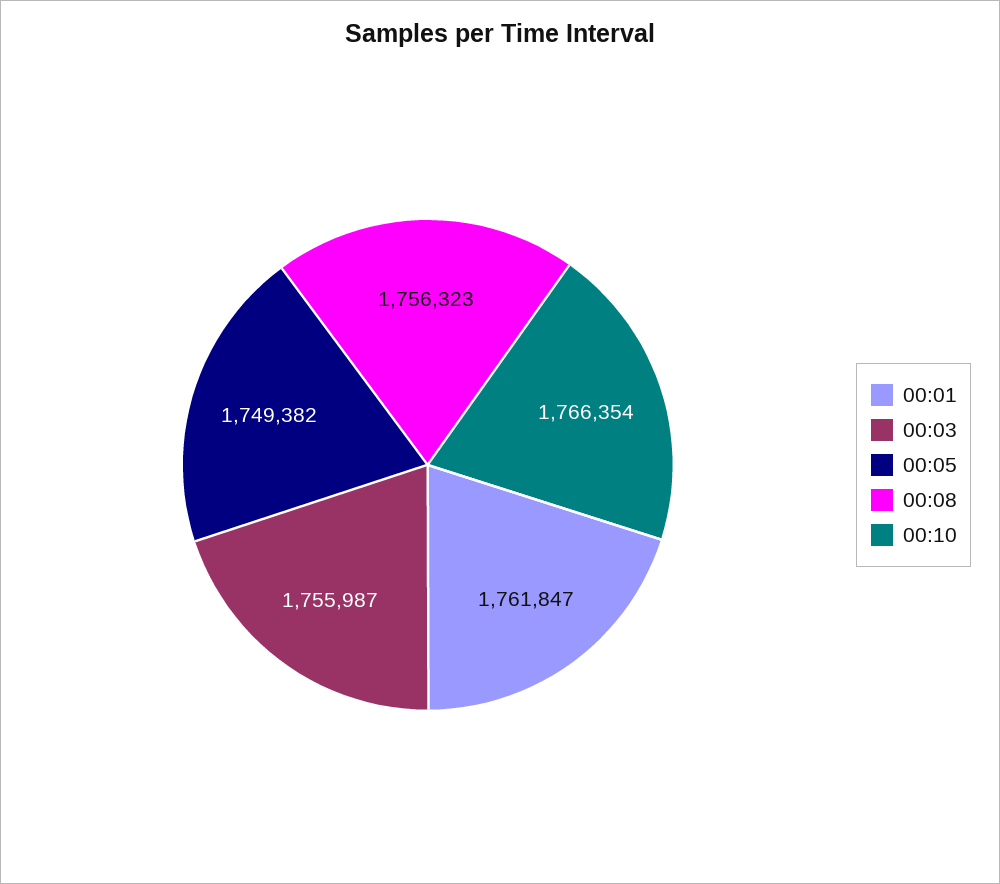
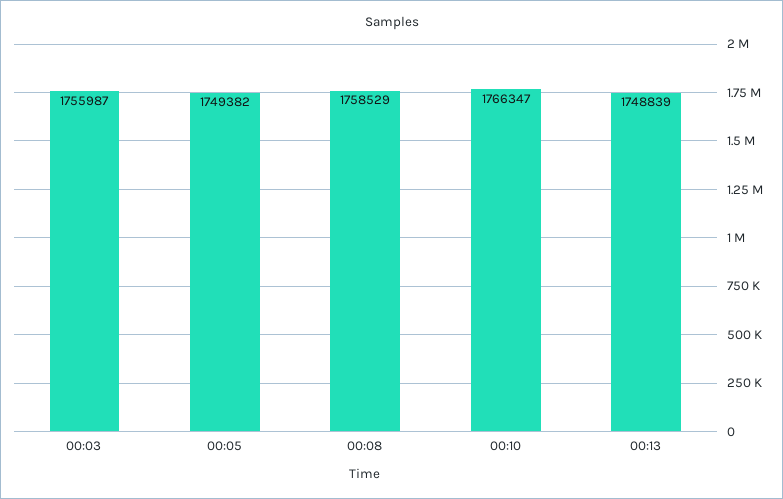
00:01: 1761847 -> none
00:08: 1756323 -> 1758529
00:10: 1766354 -> 1766347
00:13: none -> 1748839

